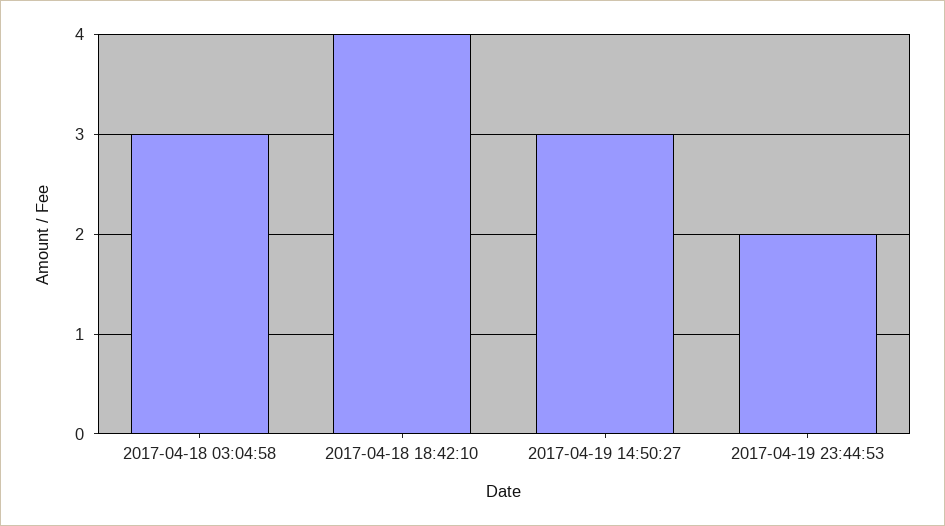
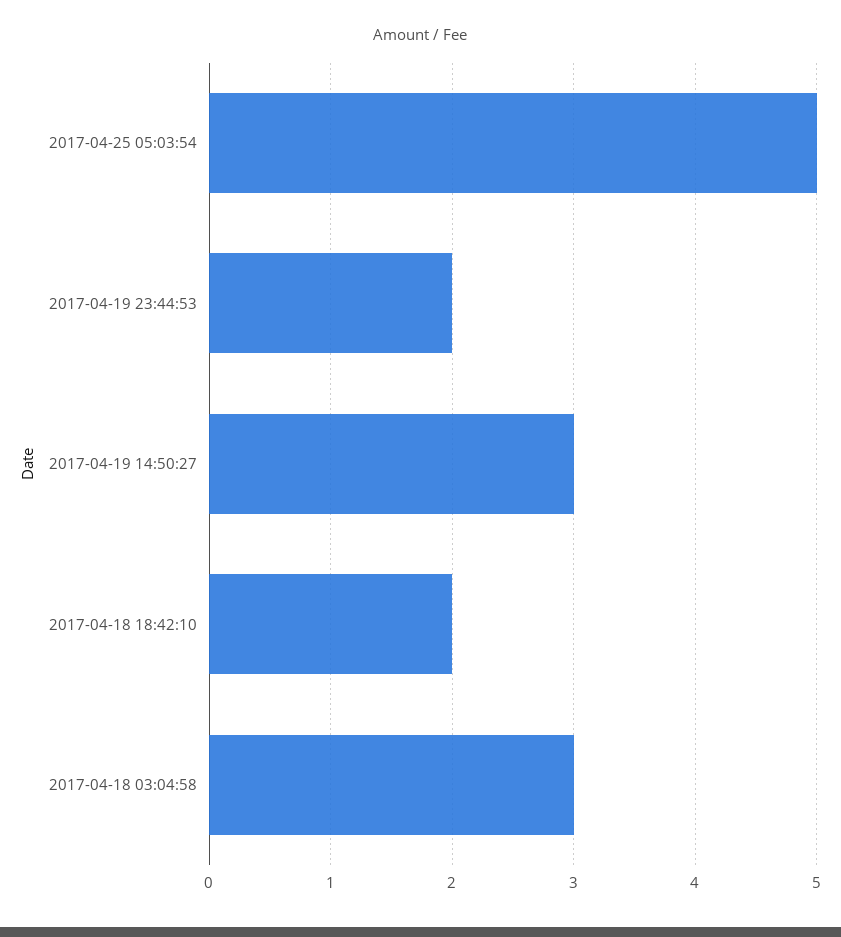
2017-04-18 18:42:10: 4 -> 2
2017-04-25 05:03:54: none -> 5

